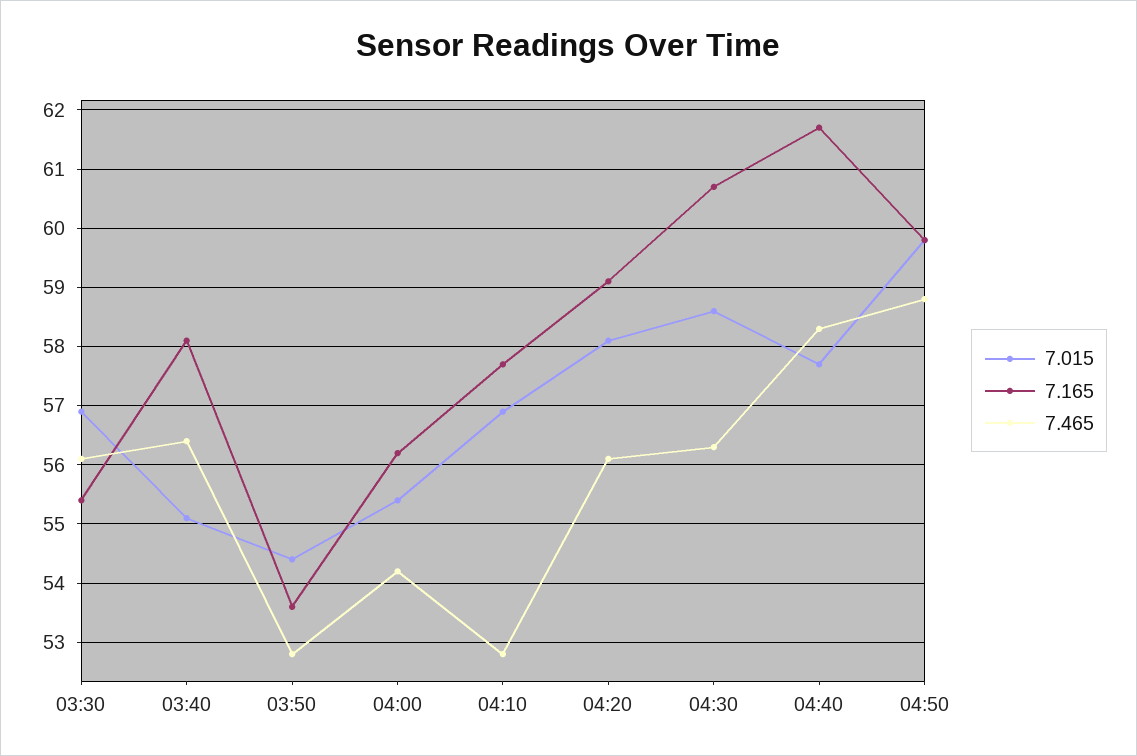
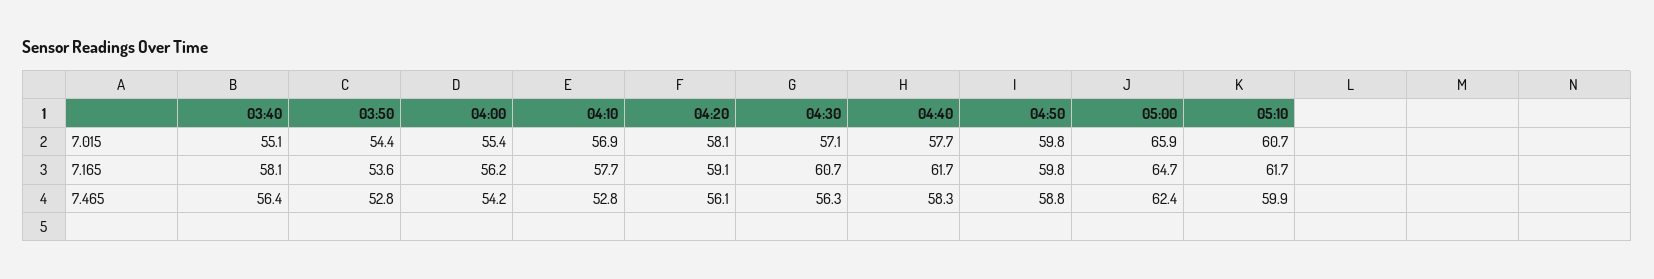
7.015, 03:30: 57 -> none
7.165, 03:30: 55.5 -> none
7.465, 03:30: 56 -> none
7.015, 04:30: 58.5 -> 57.1
7.015, 05:00: none -> 65.9
7.015, 05:10: none -> 60.7
7.165, 05:00: none -> 64.7
7.165, 05:10: none -> 61.7
7.465, 05:00: none -> 62.4
7.465, 05:10: none -> 59.9

